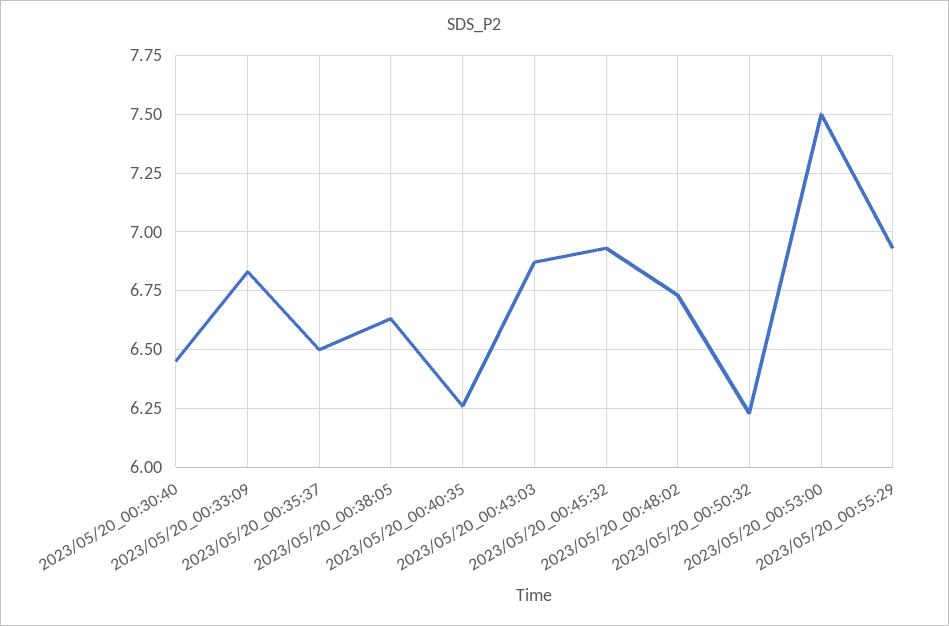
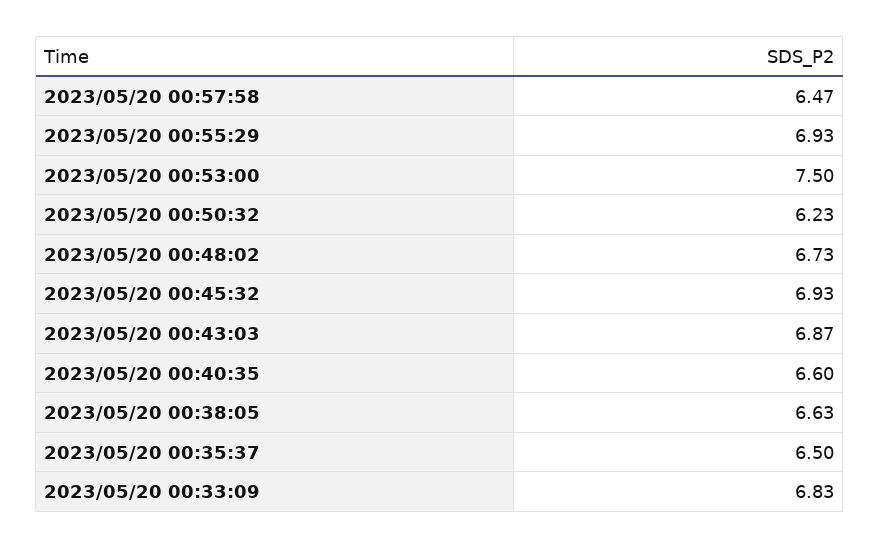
2023/05/20_00:30:40: 6.45 -> none
2023/05/20_00:40:35: 6.25 -> 6.6
2023/05/20 00:57:58: none -> 6.47

